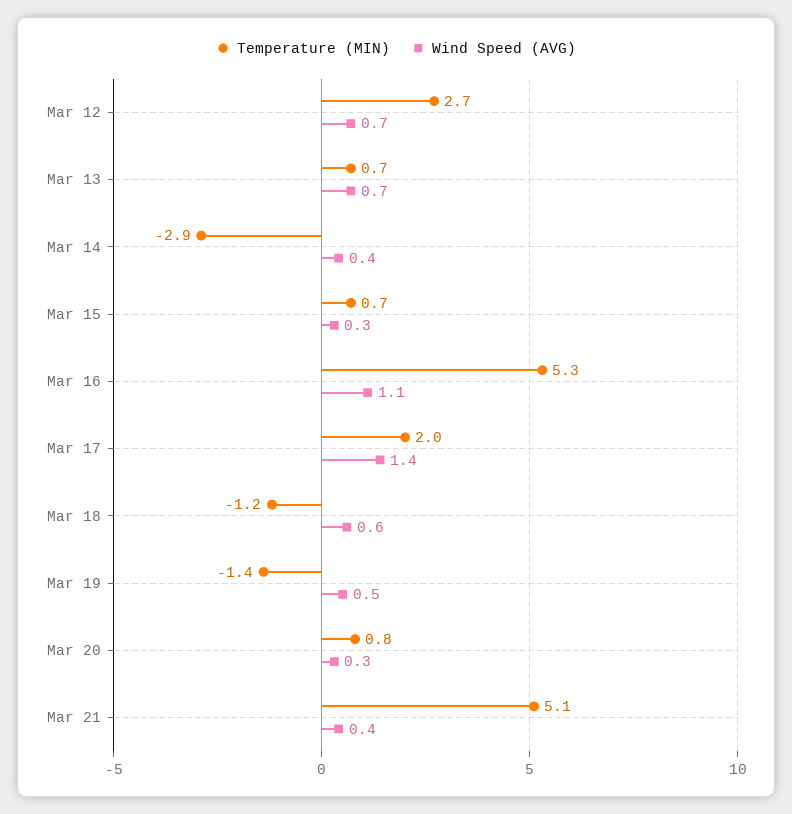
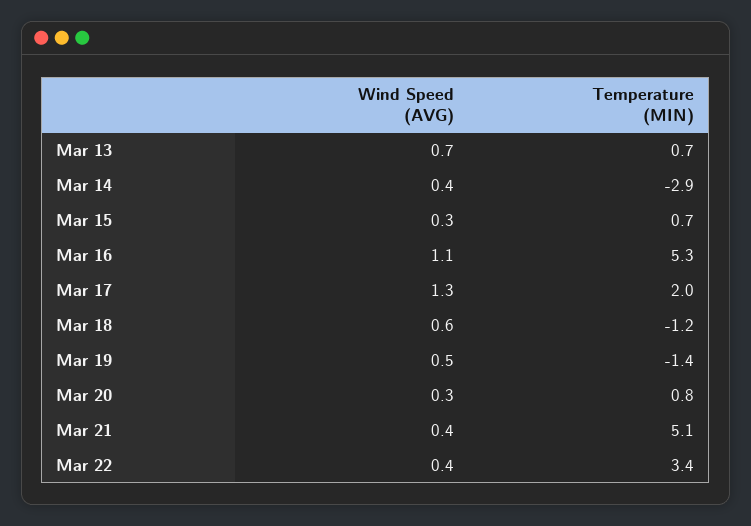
Temperature (MIN), Mar 12: 2.7 -> none
Wind Speed (AVG), Mar 12: 0.7 -> none
Wind Speed (AVG), Mar 17: 1.4 -> 1.3
Wind Speed (AVG), Mar 22: none -> 0.4
Temperature (MIN), Mar 22: none -> 3.4

